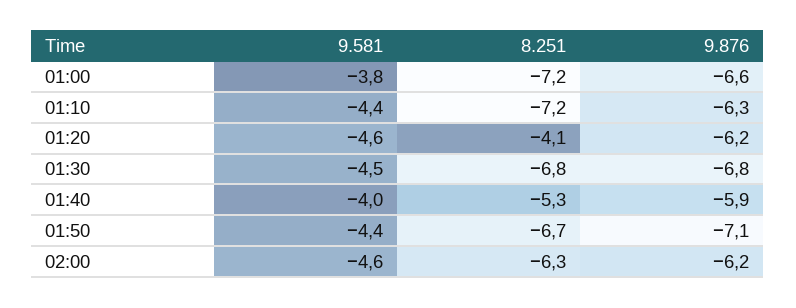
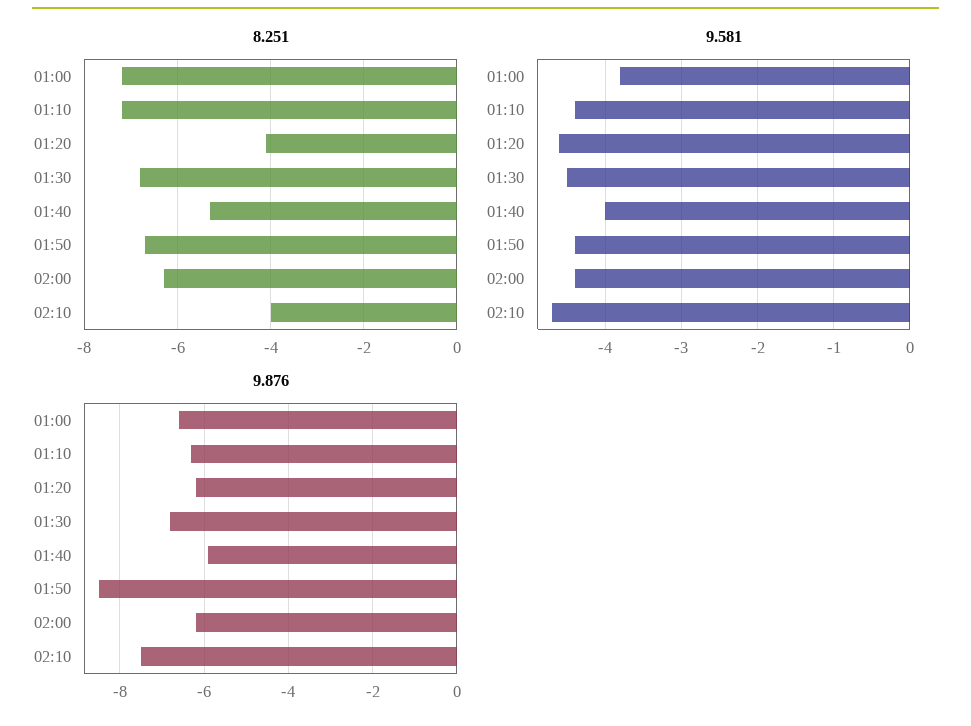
9.876, 01:50: -7.1 -> -8.5
9.581, 02:00: -4.6 -> -4.4
8.251, 02:10: none -> -4
9.581, 02:10: none -> -4.7
9.876, 02:10: none -> -7.5

